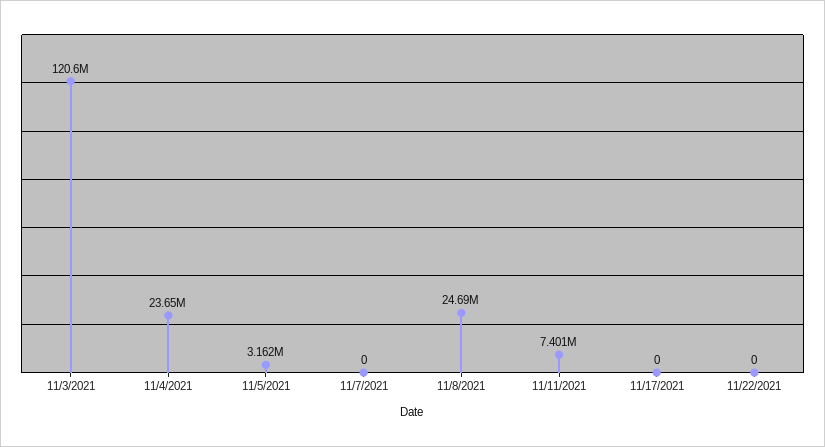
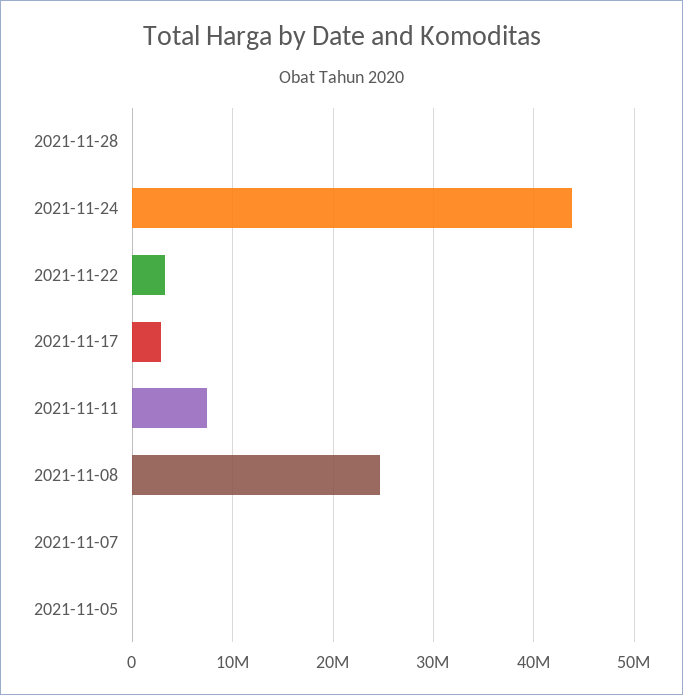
11/3/2021: 120600000 -> none
11/4/2021: 23650000 -> none
11/5/2021: 3162000 -> 0
11/17/2021: 0 -> 3000000
11/22/2021: 0 -> 3000000
2021-11-28: none -> 0
2021-11-24: none -> 44000000

